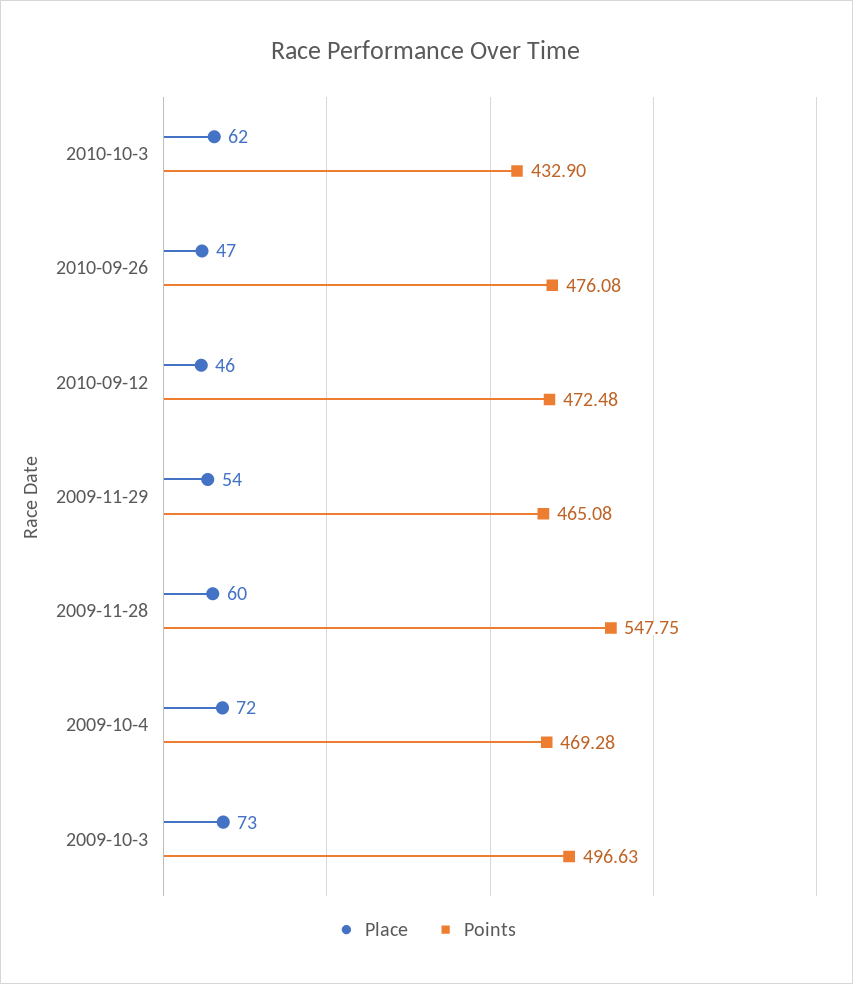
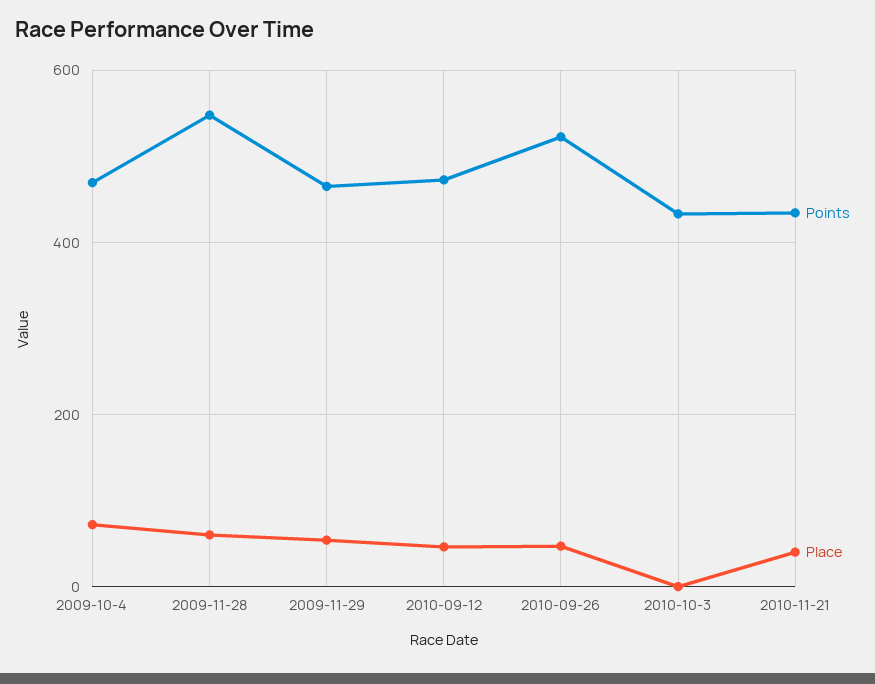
Place, 2010-10-3: 62 -> 0
Points, 2010-09-26: 476.08 -> 520
Place, 2009-10-3: 73 -> none
Points, 2009-10-3: 496.63 -> none
Points, 2010-11-21: none -> 440
Place, 2010-11-21: none -> 40

